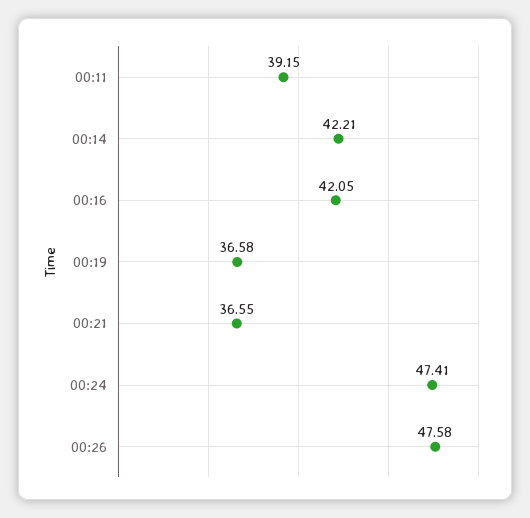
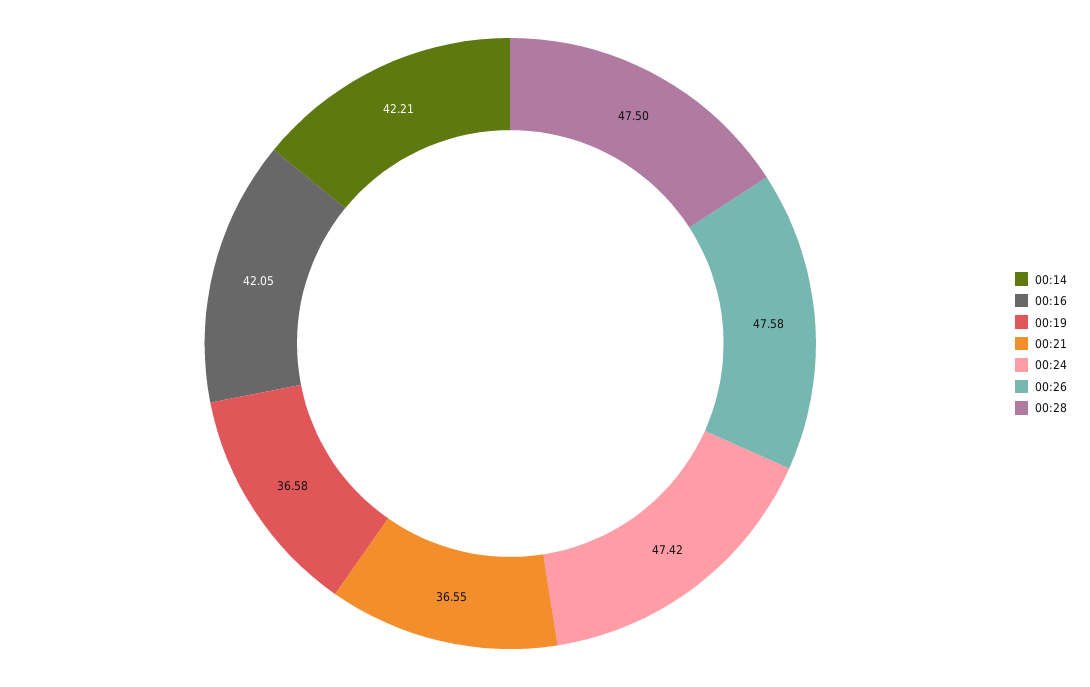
00:11: 39.15 -> none
00:24: 47.41 -> 47.42
00:28: none -> 47.5

